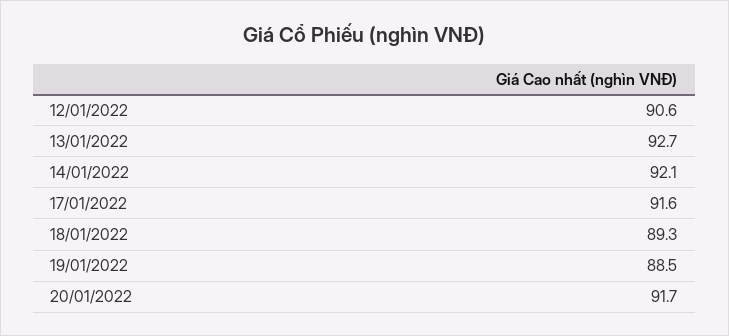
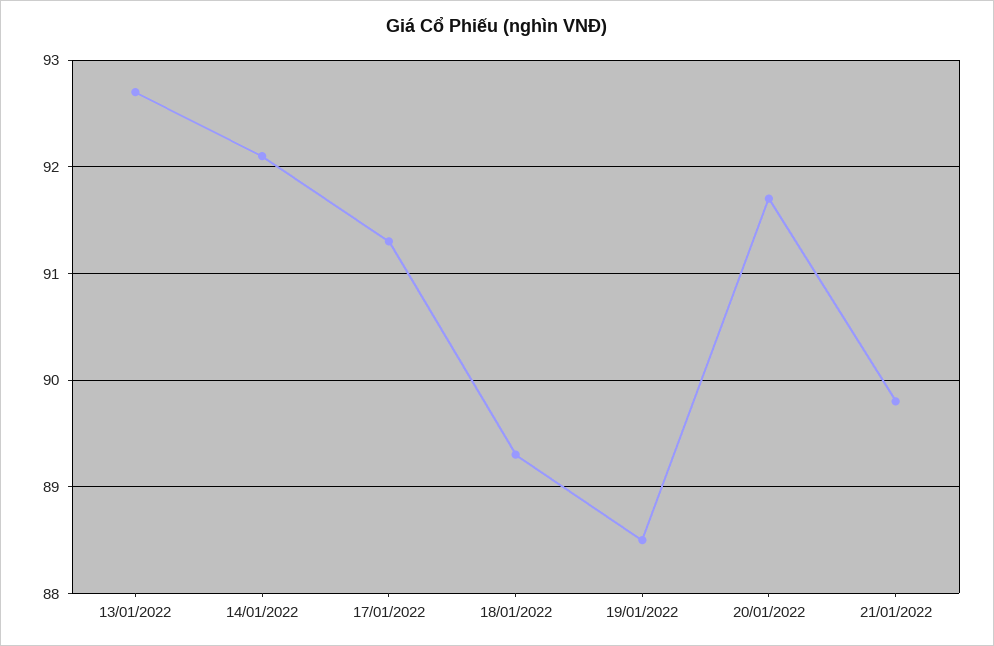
12/01/2022: 90.6 -> none
17/01/2022: 91.6 -> 91.3
21/01/2022: none -> 89.8

